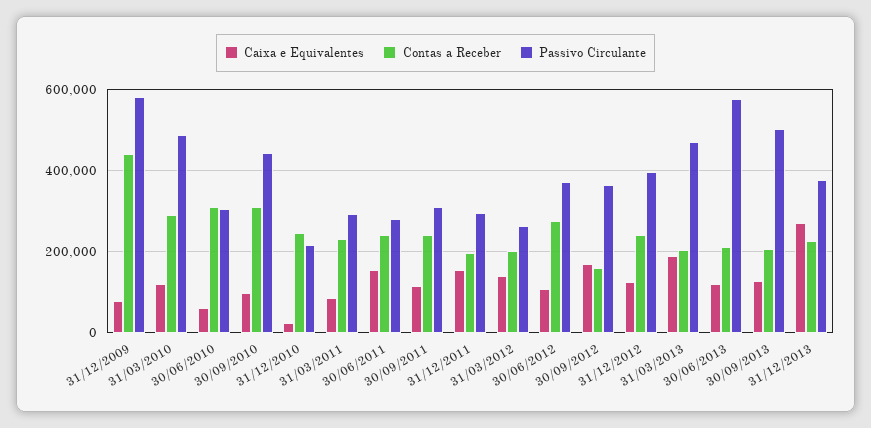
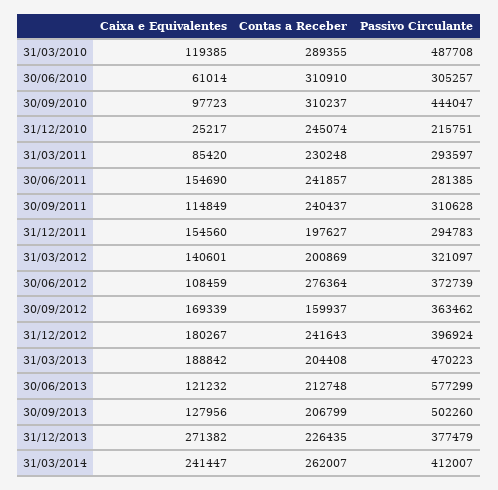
Caixa e Equivalentes, 31/12/2009: 80000 -> none
Contas a Receber, 31/12/2009: 440000 -> none
Passivo Circulante, 31/12/2009: 580000 -> none
Passivo Circulante, 31/03/2012: 260000 -> 321097
Caixa e Equivalentes, 31/12/2012: 120000 -> 180267
Caixa e Equivalentes, 31/03/2014: none -> 241447
Contas a Receber, 31/03/2014: none -> 262007
Passivo Circulante, 31/03/2014: none -> 412007

